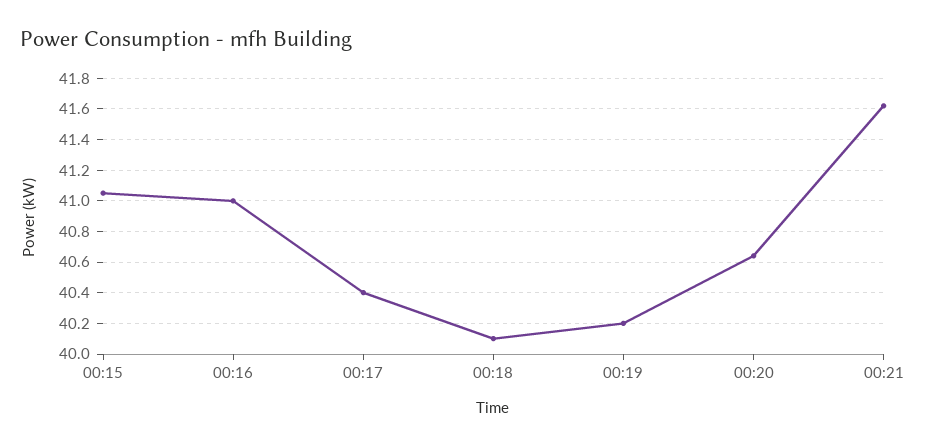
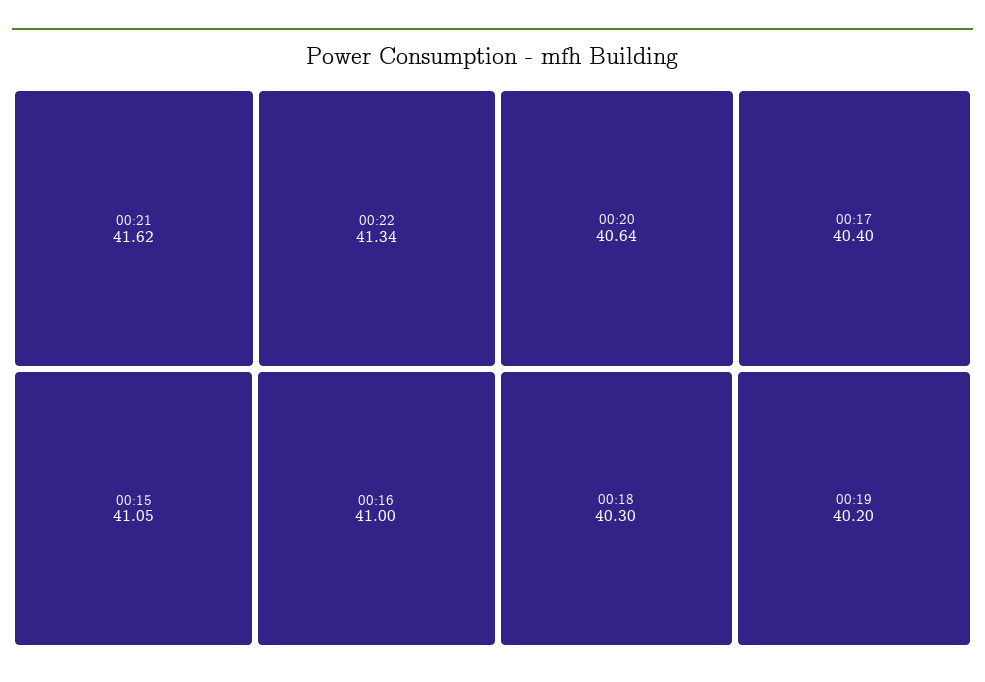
00:18: 40.1 -> 40.3
00:22: none -> 41.34

